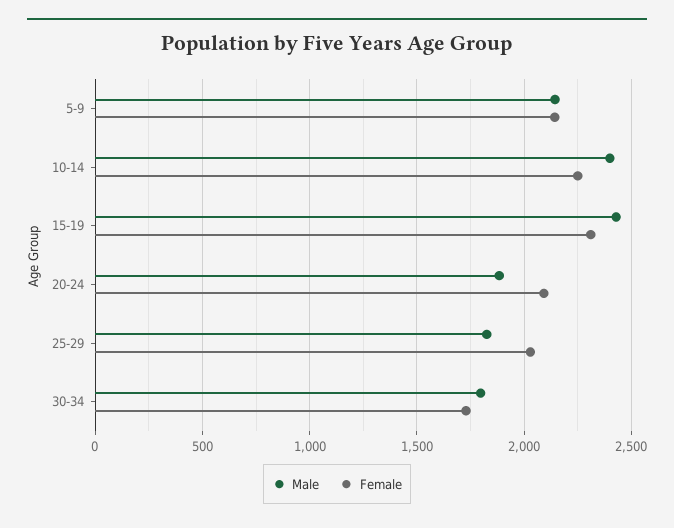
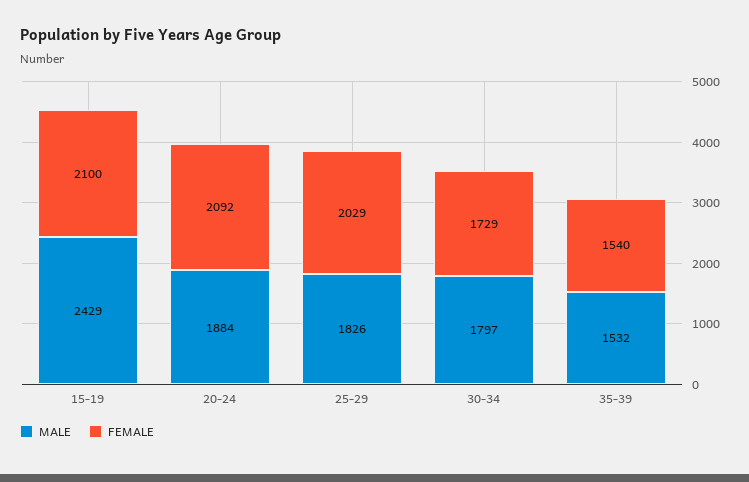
Male, 5-9: 2150 -> none
Female, 5-9: 2150 -> none
Male, 10-14: 2400 -> none
Female, 10-14: 2250 -> none
Female, 15-19: 2300 -> 2100
Male, 35-39: none -> 1532
Female, 35-39: none -> 1540

